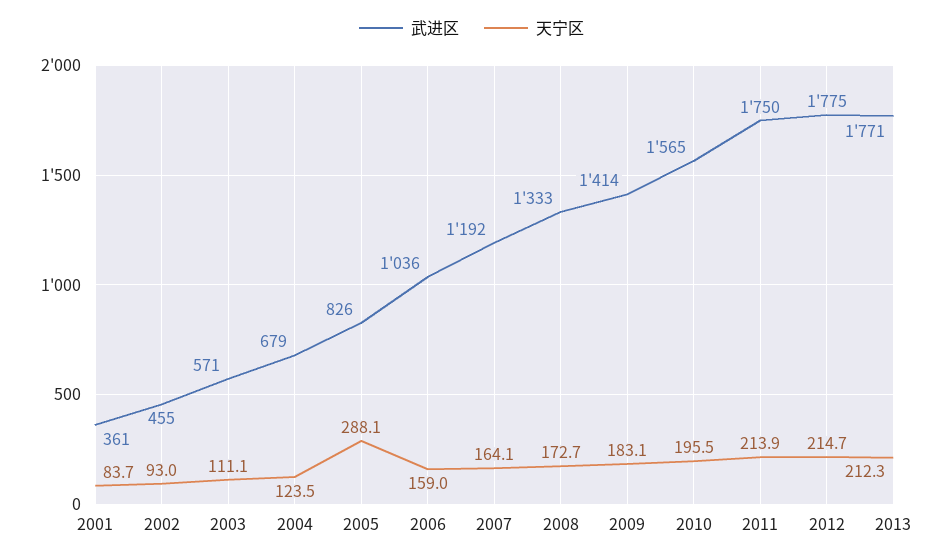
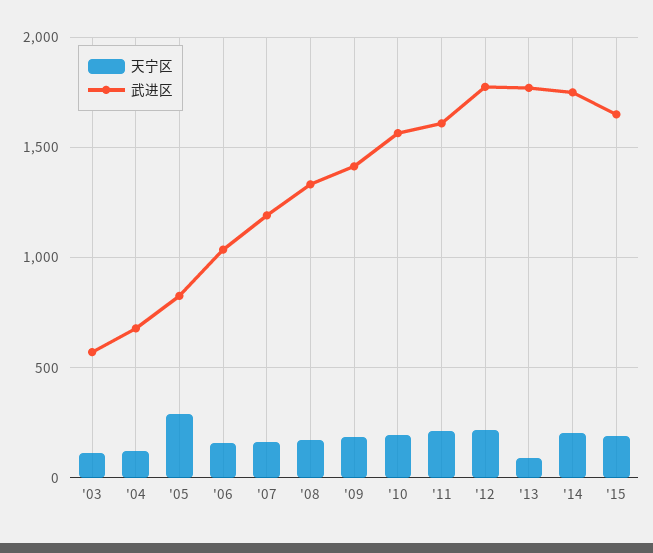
武进区, 2001: 361 -> none
天宁区, 2001: 83.7 -> none
武进区, 2002: 455 -> none
天宁区, 2002: 93 -> none
武进区, 2011: 1750 -> 1600
天宁区, 2013: 212.3 -> 100
天宁区, '14: none -> 200
武进区, '14: none -> 1750
天宁区, '15: none -> 200
武进区, '15: none -> 1650

